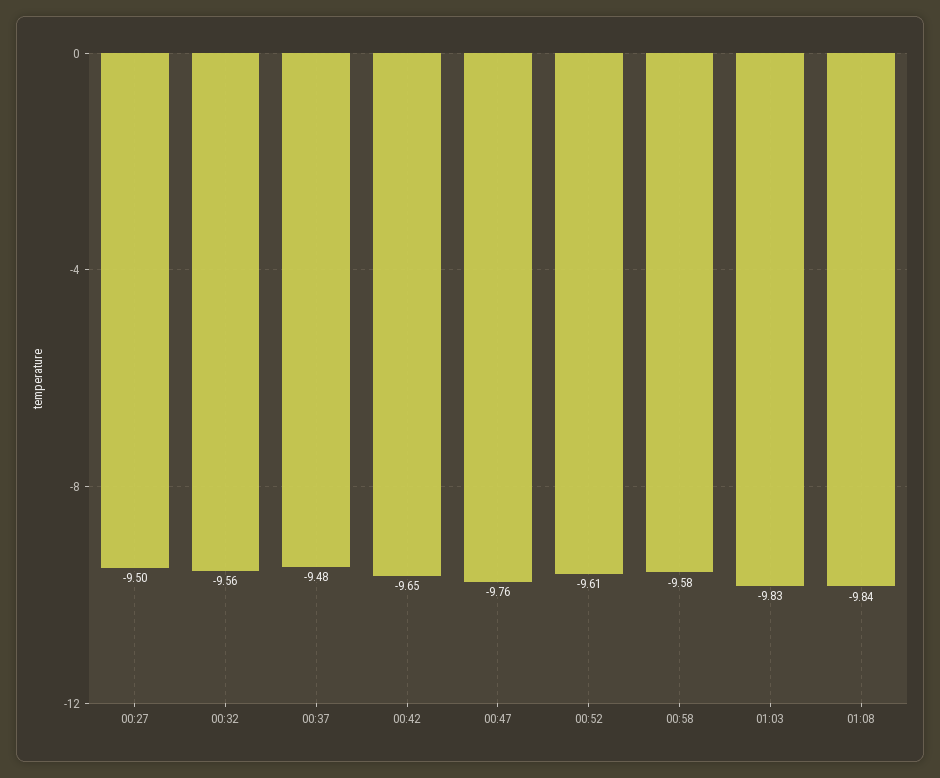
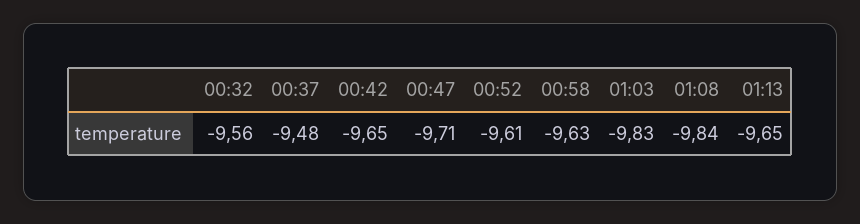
00:27: -9.5 -> none
00:47: -9.76 -> -9.71
00:58: -9.58 -> -9.63
01:13: none -> -9.65

